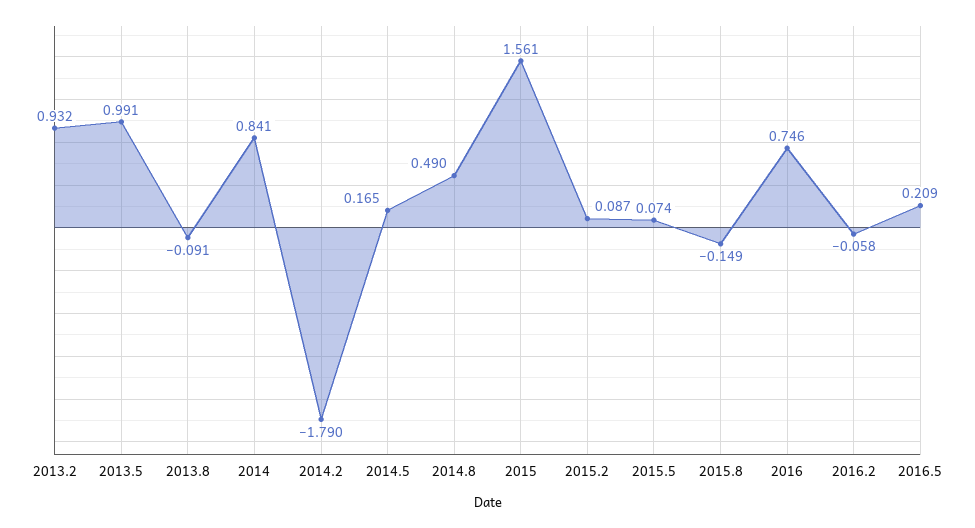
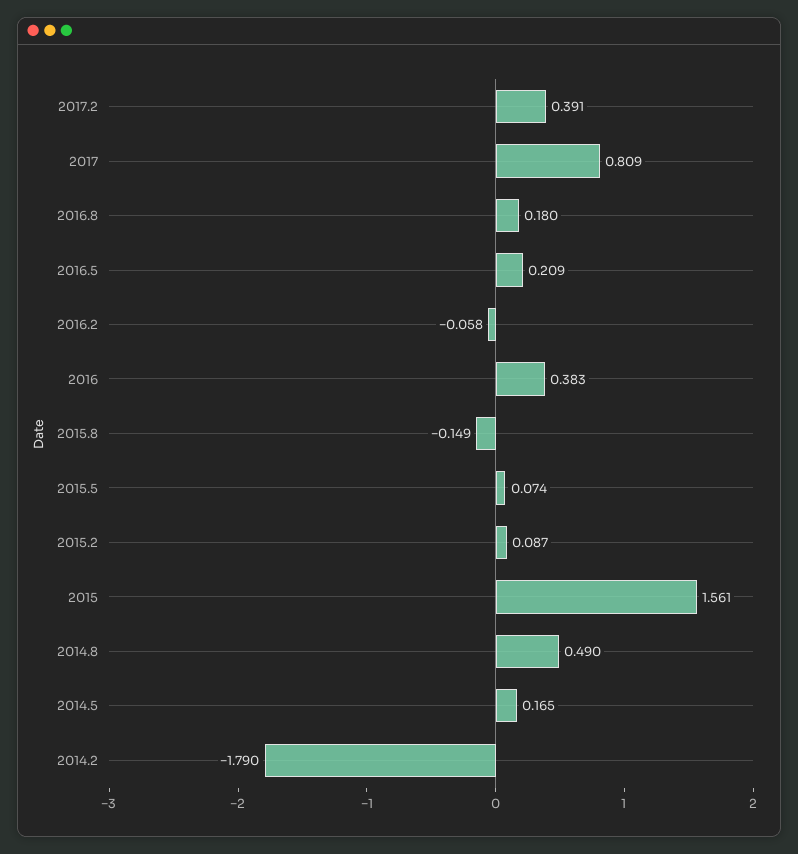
2013.2: 0.932 -> none
2013.5: 0.991 -> none
2013.8: -0.091 -> none
2014: 0.841 -> none
2016: 0.746 -> 0.383
2017.2: none -> 0.391
2017: none -> 0.809
2016.8: none -> 0.18

